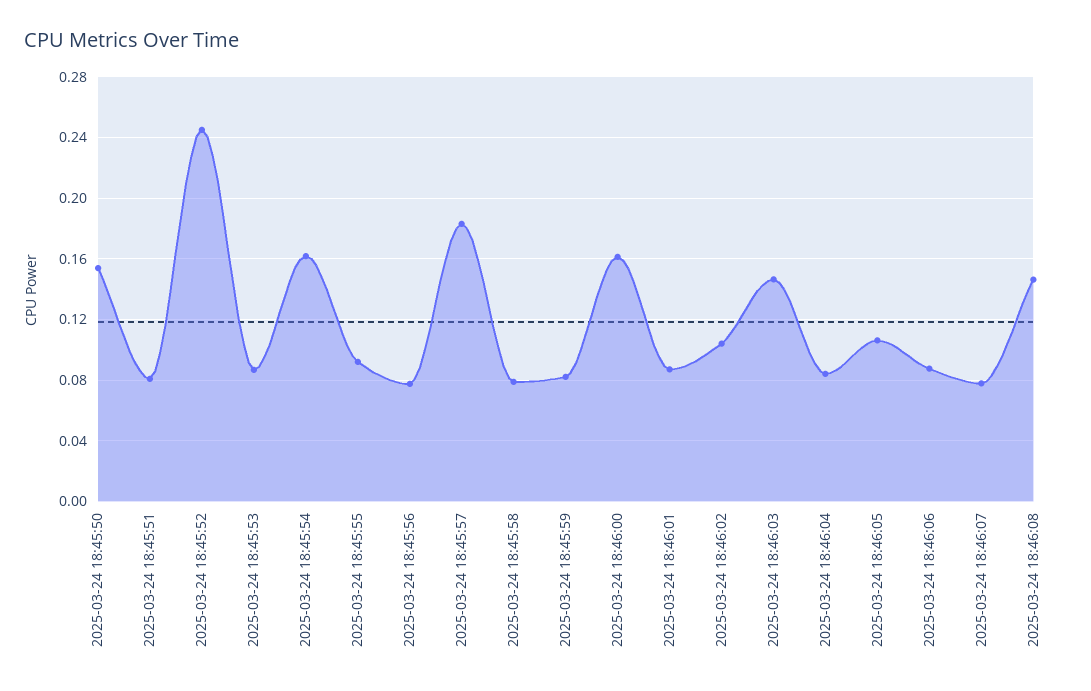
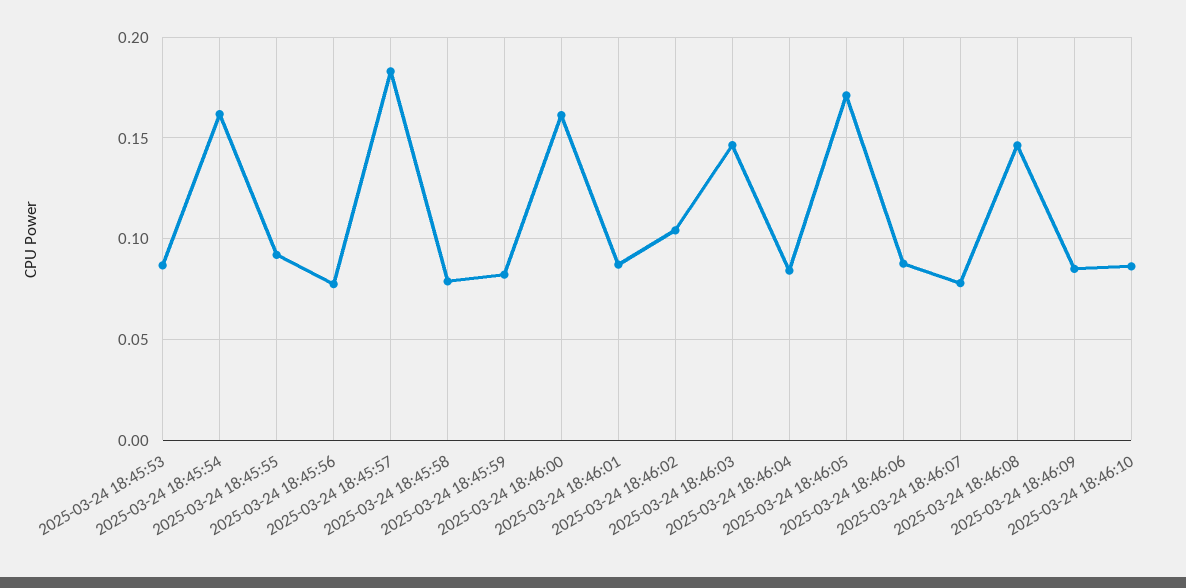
2025-03-24 18:45:50: 0.155 -> none
2025-03-24 18:45:51: 0.08 -> none
2025-03-24 18:45:52: 0.245 -> none
2025-03-24 18:46:05: 0.105 -> 0.17
2025-03-24 18:46:09: none -> 0.085
2025-03-24 18:46:10: none -> 0.085

